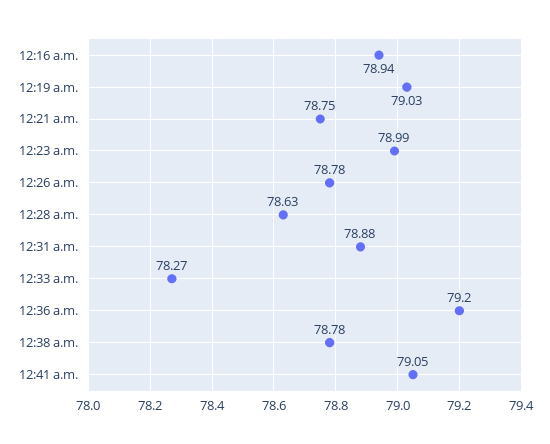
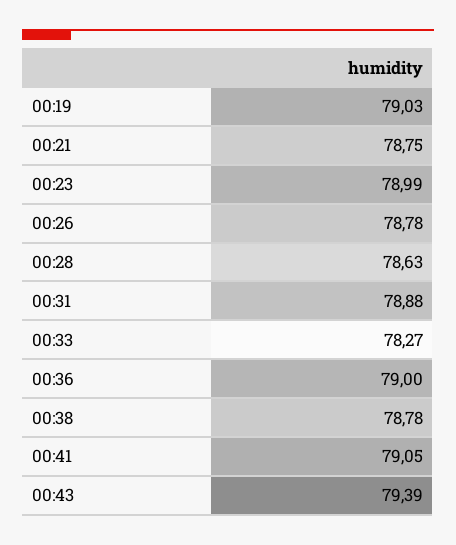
12:16 a.m.: 78.94 -> none
12:36 a.m.: 79.2 -> 79
00:43: none -> 79.39

